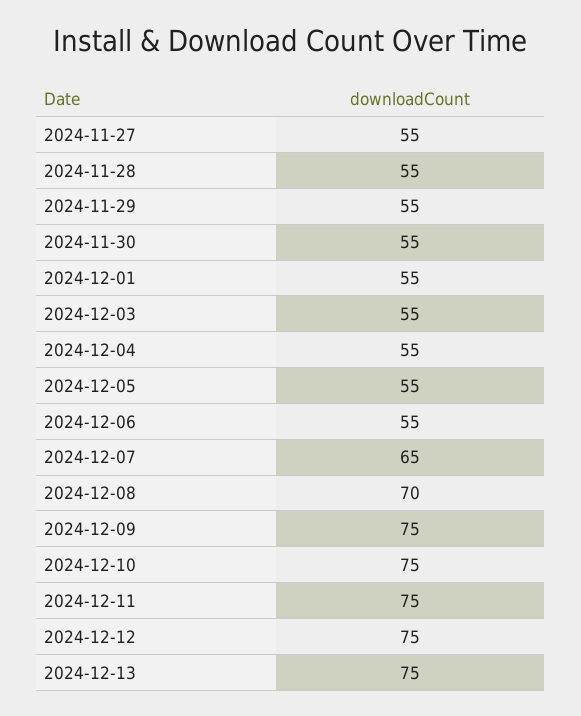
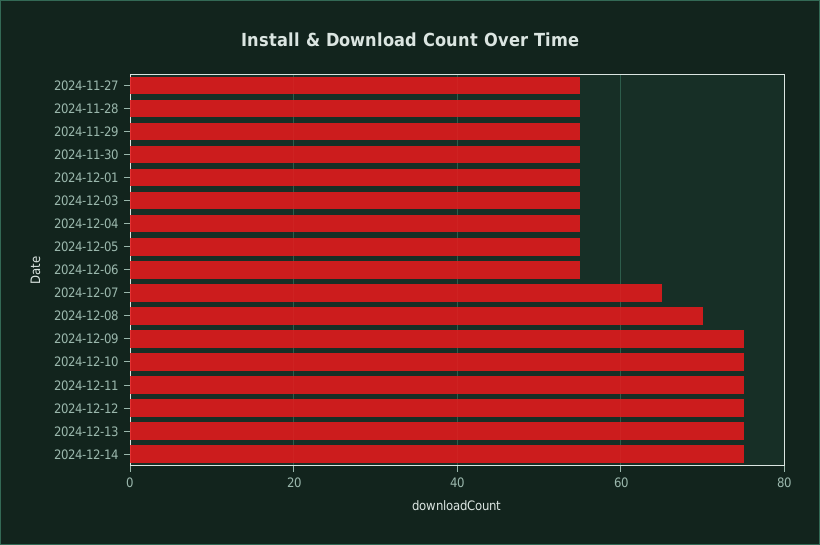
2024-12-14: none -> 75

